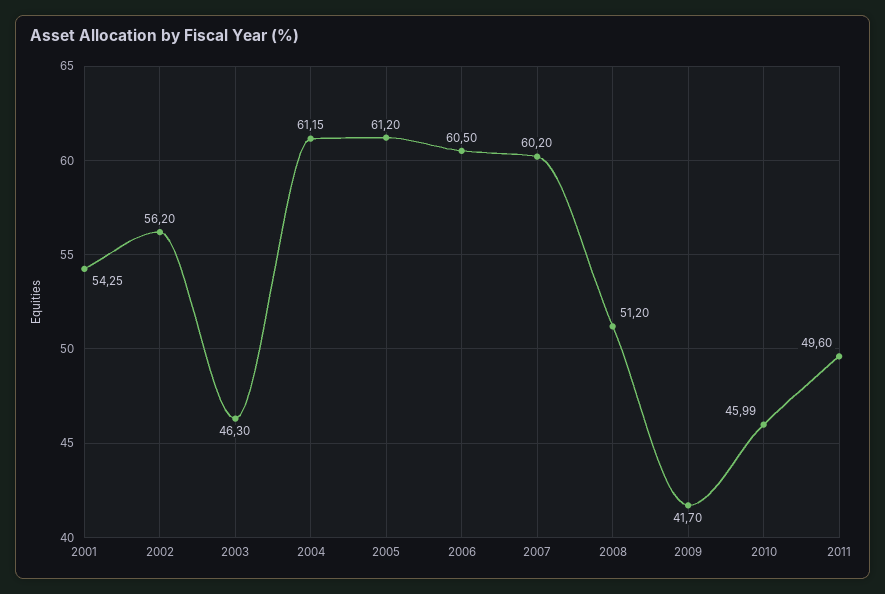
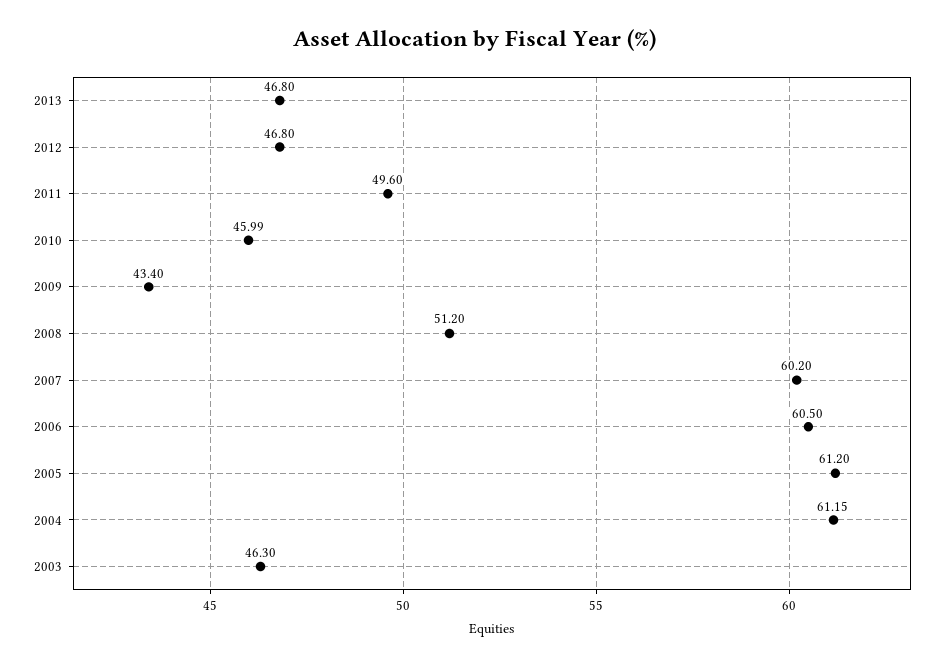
2001: 54.25 -> none
2002: 56.2 -> none
2009: 41.7 -> 43.4
2013: none -> 46.8
2012: none -> 46.8

